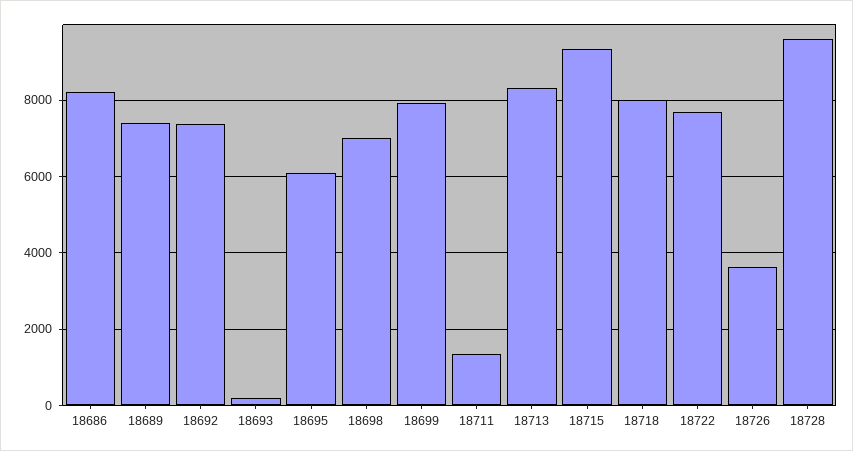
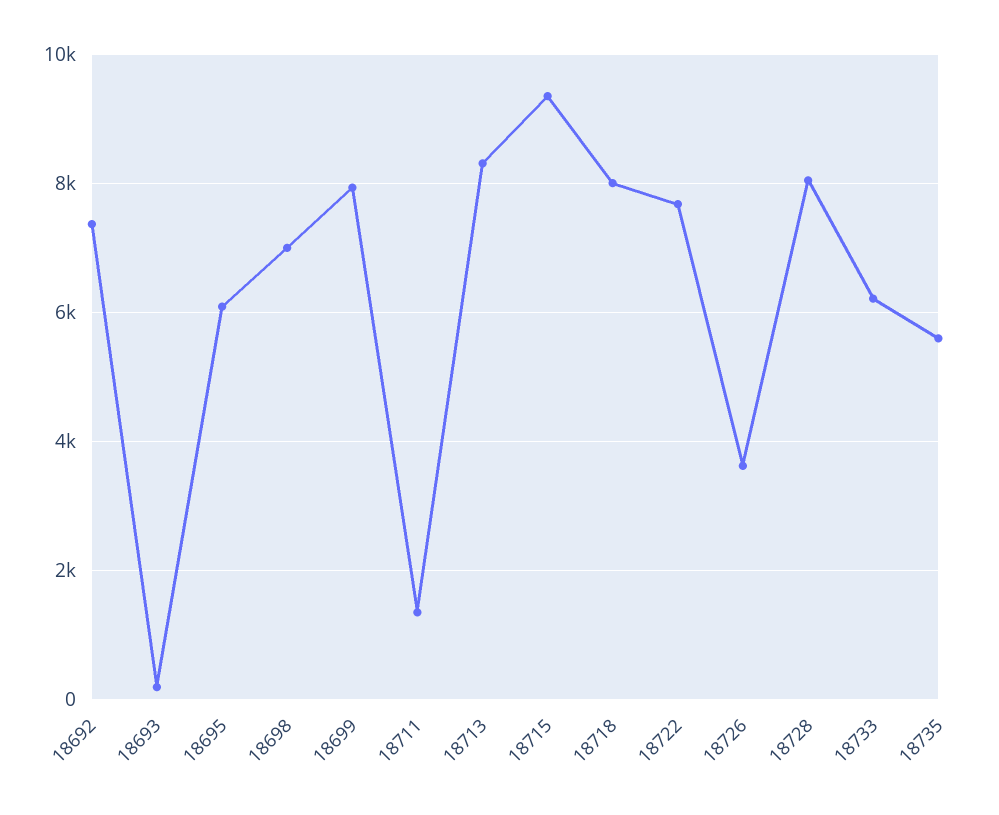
18686: 8200 -> none
18689: 7400 -> none
18728: 9600 -> 8000
18733: none -> 6200
18735: none -> 5600

